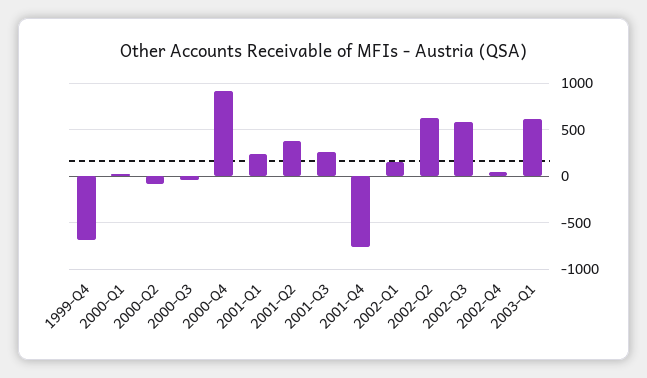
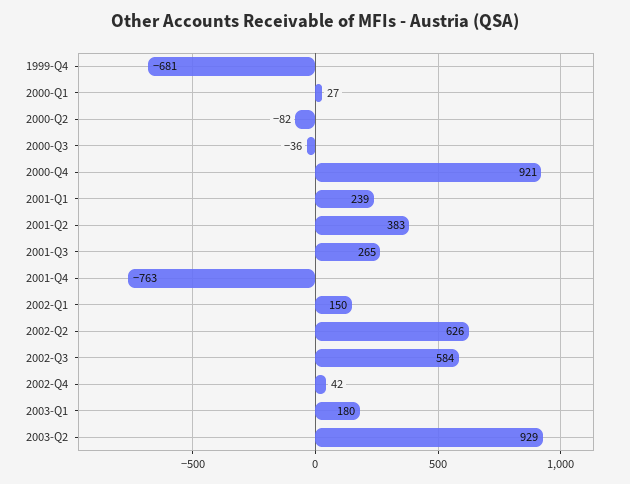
2003-Q1: 600 -> 180
2003-Q2: none -> 929

